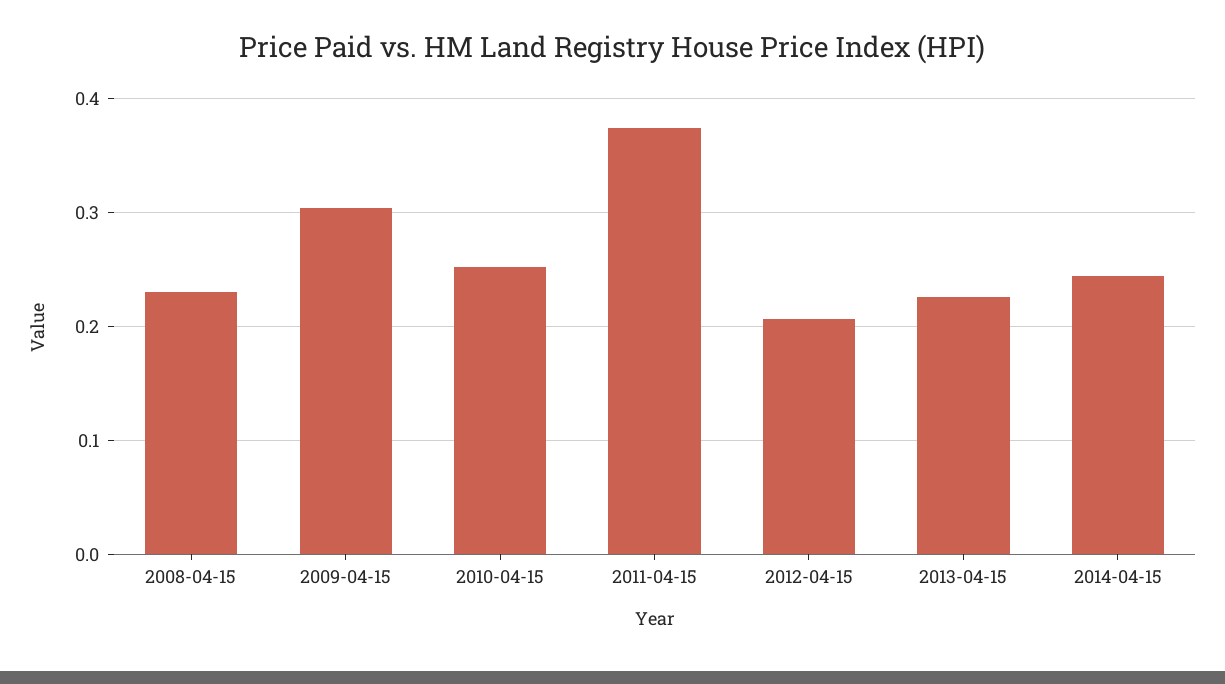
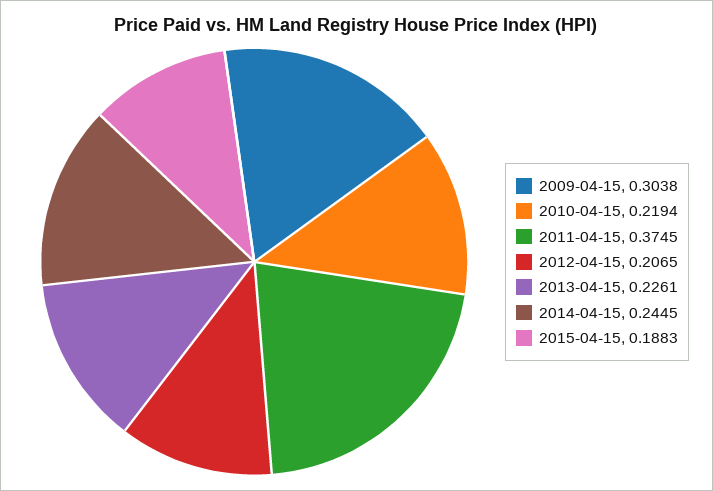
2008-04-15: 0.23 -> none
2010-04-15: 0.25 -> 0.2194
2015-04-15: none -> 0.1883

